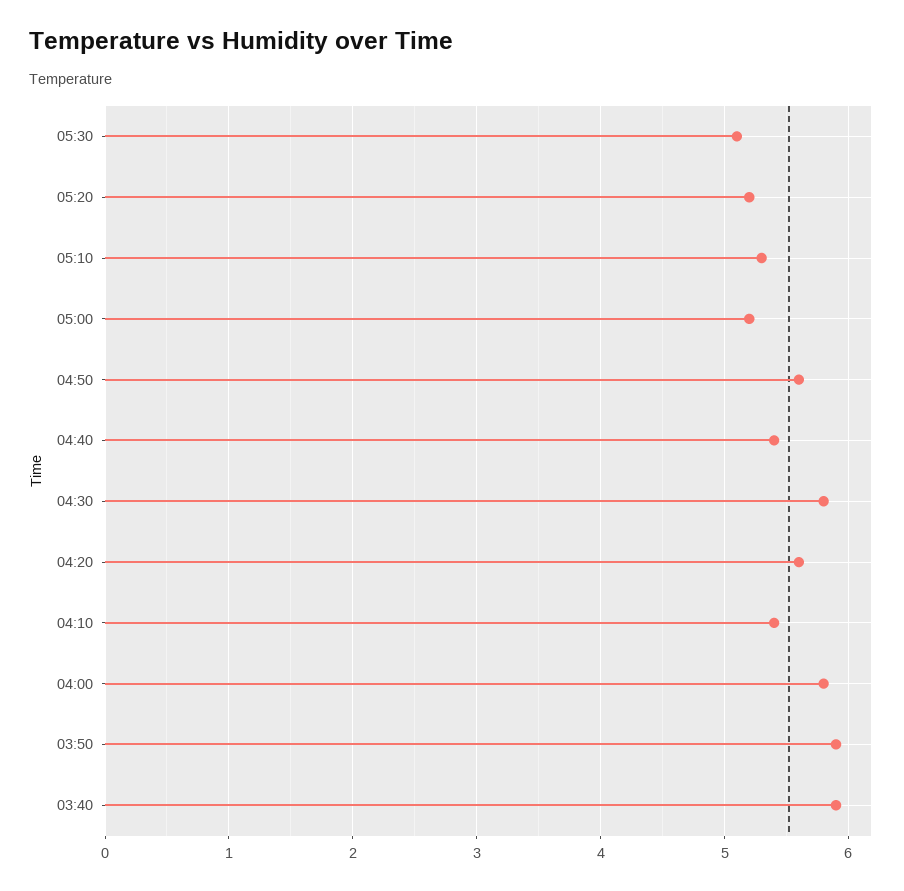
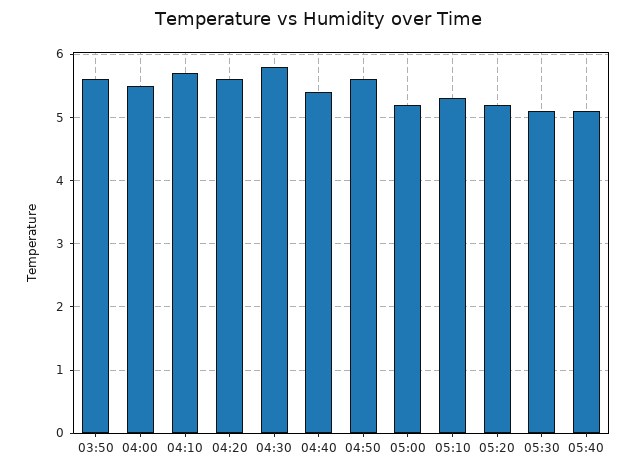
04:10: 5.4 -> 5.7
04:00: 5.8 -> 5.5
03:50: 5.9 -> 5.6
03:40: 5.9 -> none
05:40: none -> 5.1

